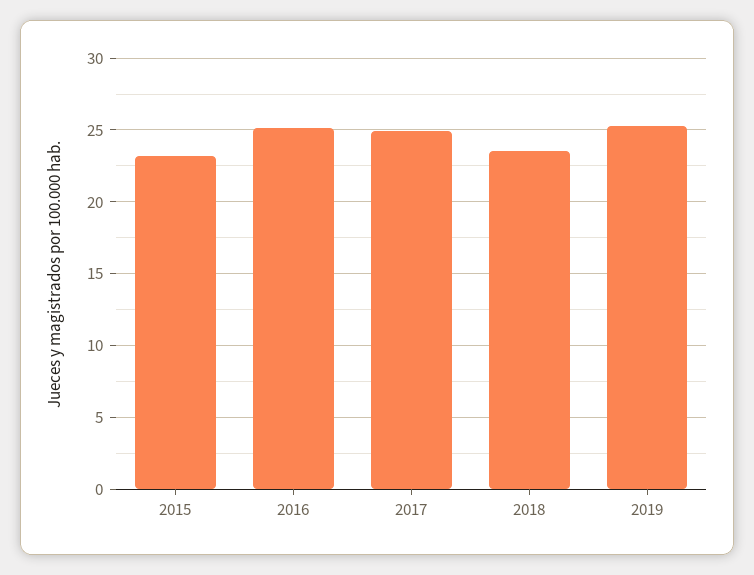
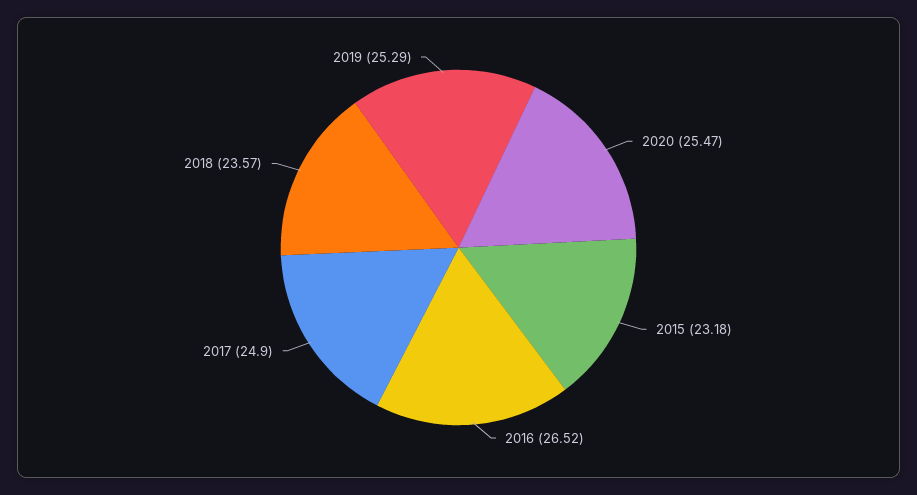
2016: 25 -> 26.52
2020: none -> 25.47

